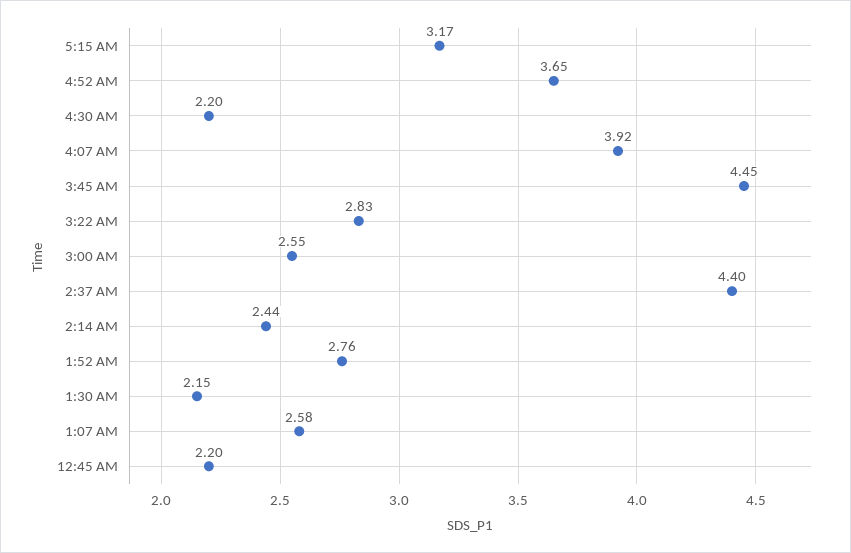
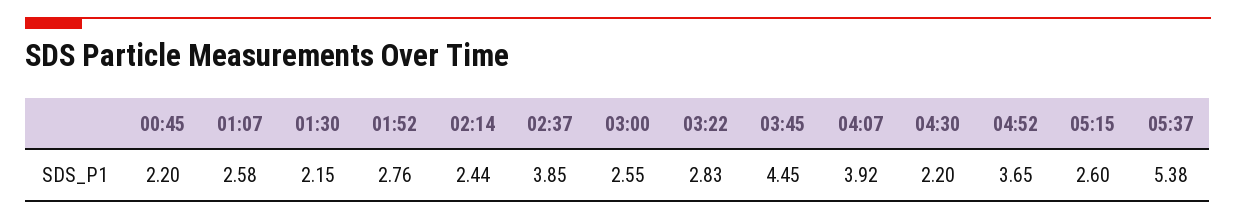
5:15 AM: 3.17 -> 2.6
2:37 AM: 4.4 -> 3.85
05:37: none -> 5.38

